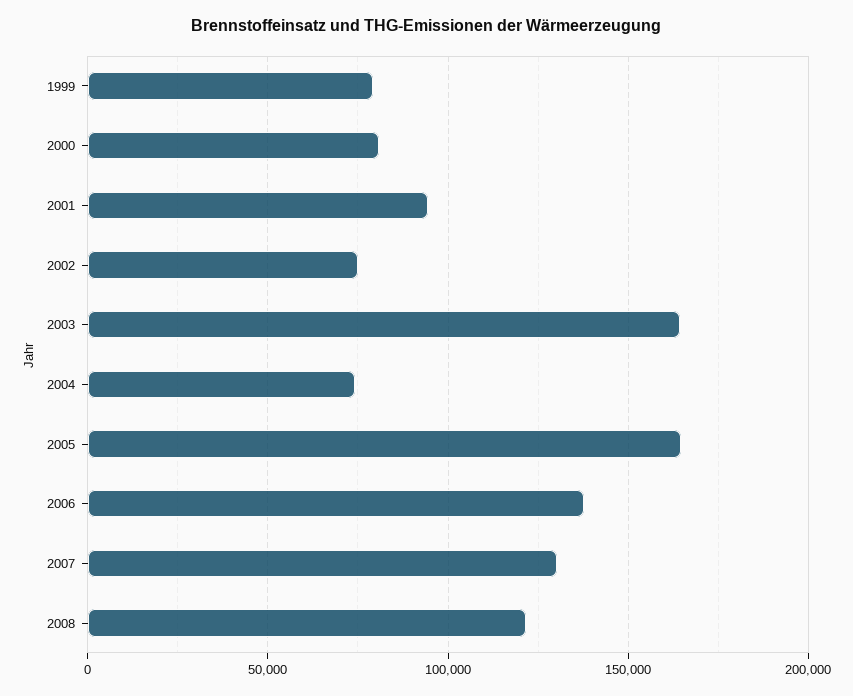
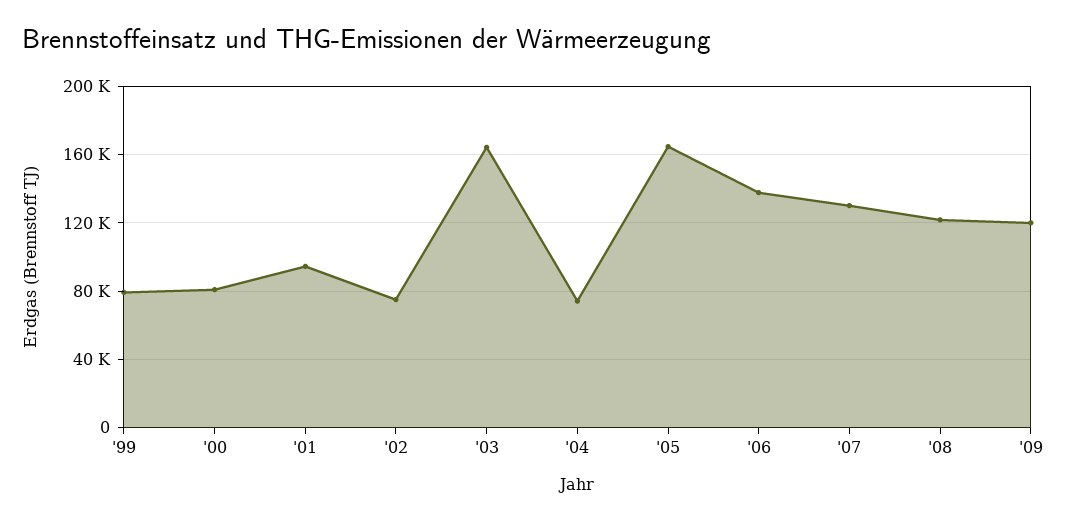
'09: none -> 120000

